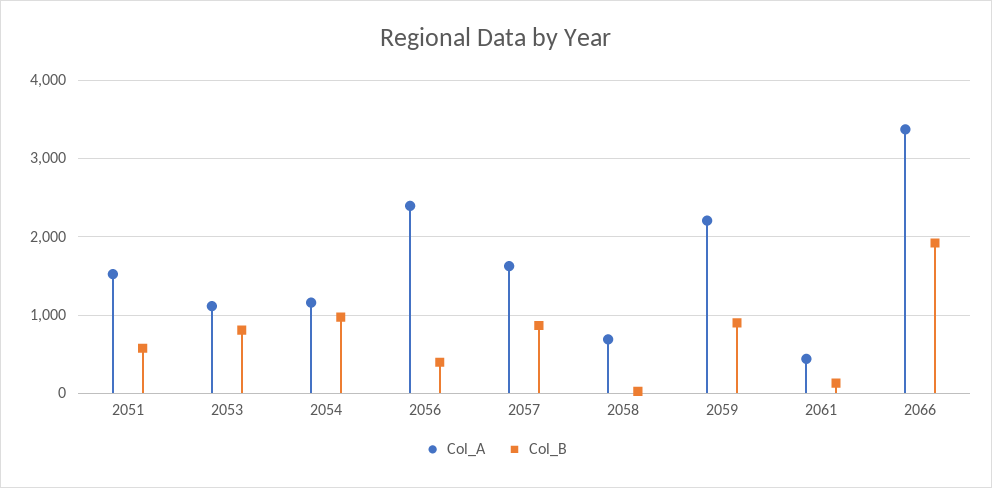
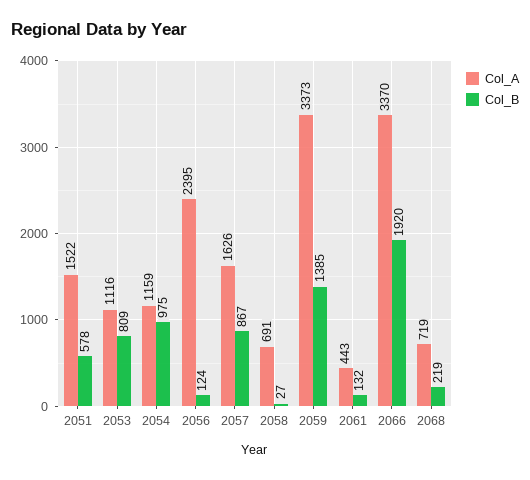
Col_B, 2056: 400 -> 124
Col_A, 2059: 2200 -> 3373
Col_B, 2059: 900 -> 1385
Col_A, 2068: none -> 719
Col_B, 2068: none -> 219

